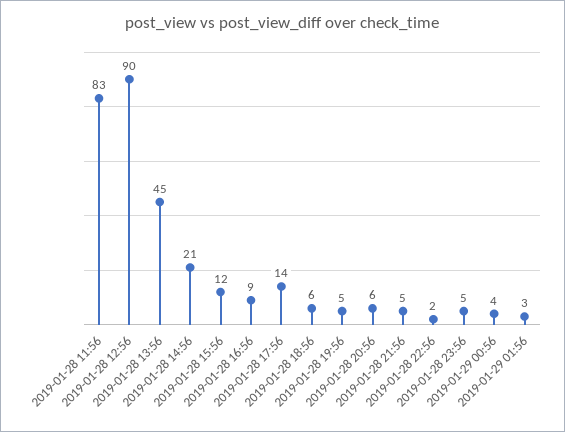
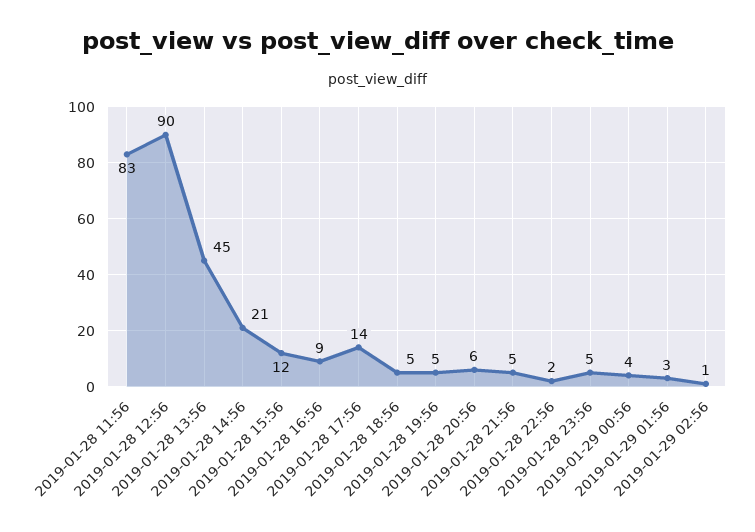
2019-01-28 18:56: 6 -> 5
2019-01-29 02:56: none -> 1

